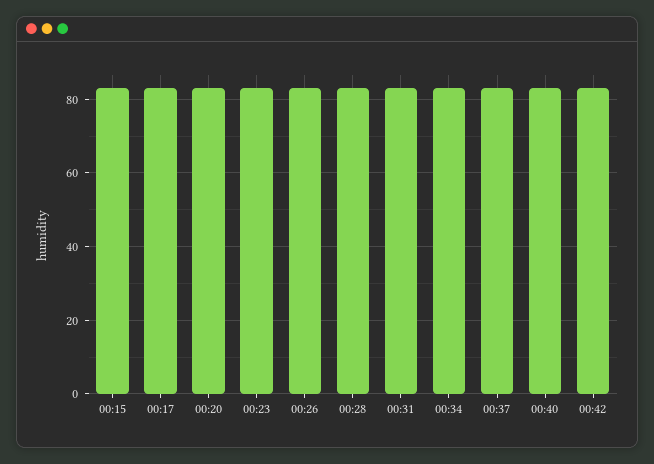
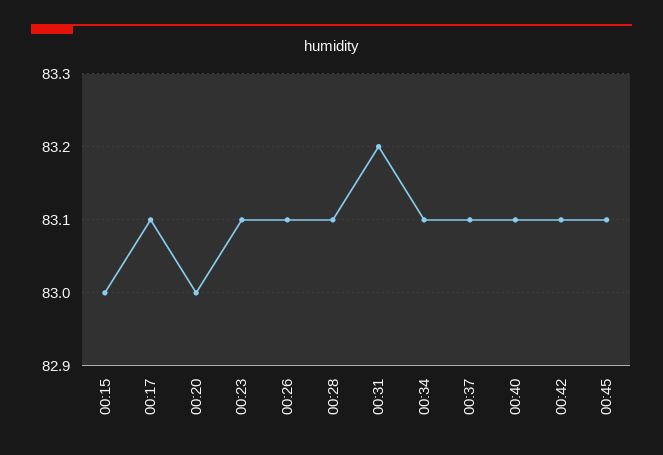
00:45: none -> 83.1

